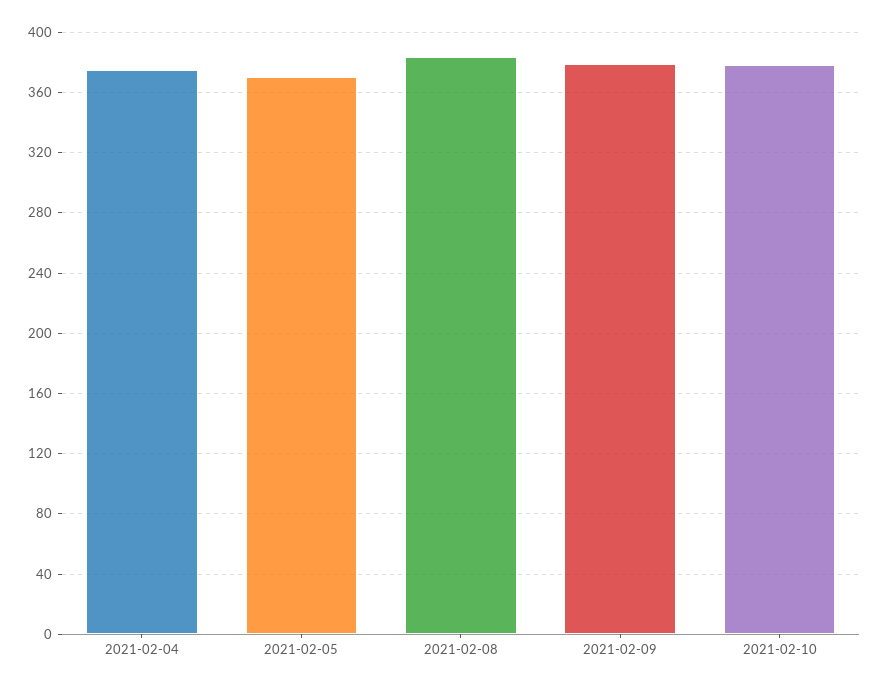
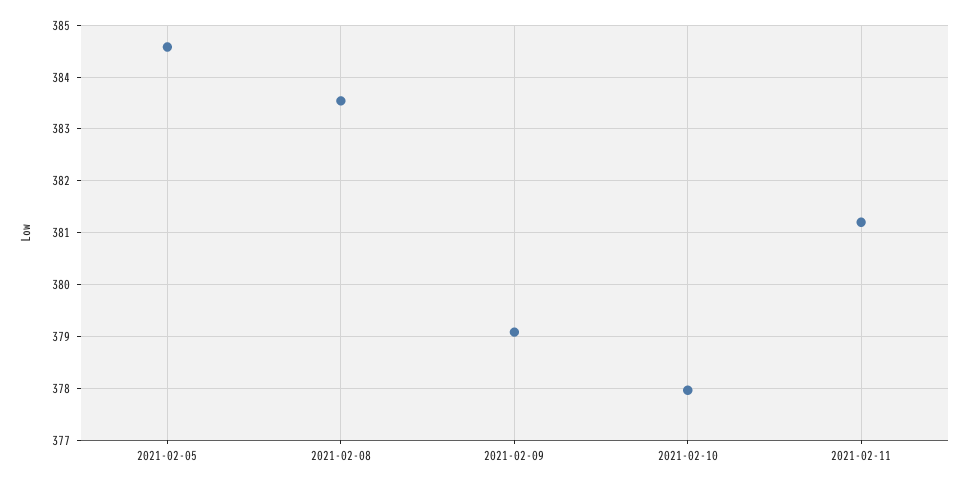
2021-02-04: 375 -> none
2021-02-05: 370 -> 384.6
2021-02-11: none -> 381.2

